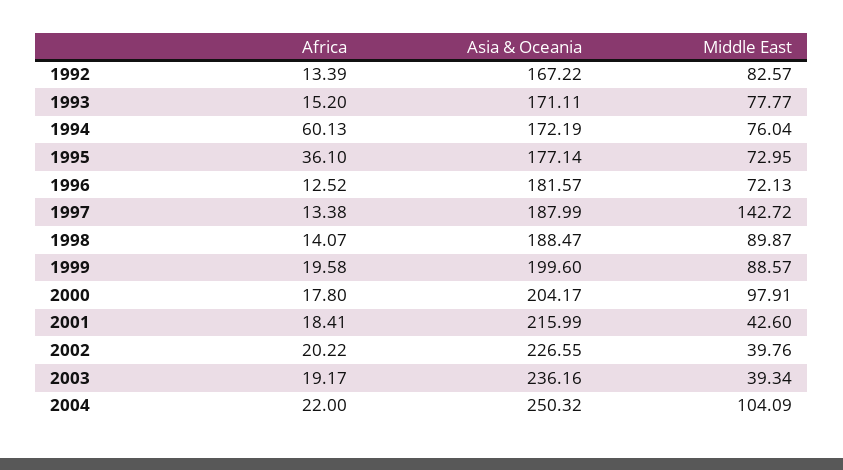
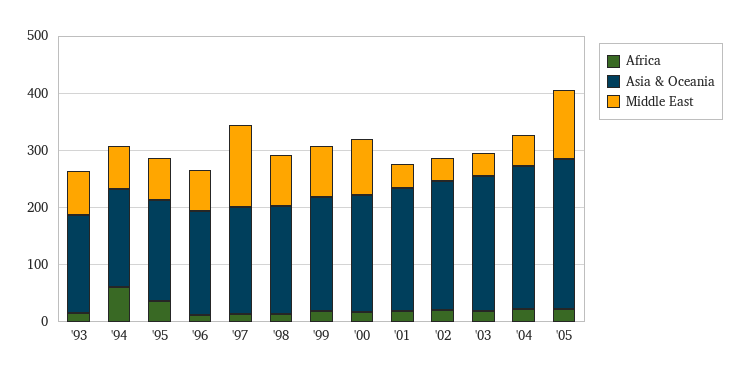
Africa, 1992: 13.39 -> none
Asia & Oceania, 1992: 167.22 -> none
Middle East, 1992: 82.57 -> none
Middle East, 2004: 104.09 -> 60
Africa, '05: none -> 20
Asia & Oceania, '05: none -> 260
Middle East, '05: none -> 120

